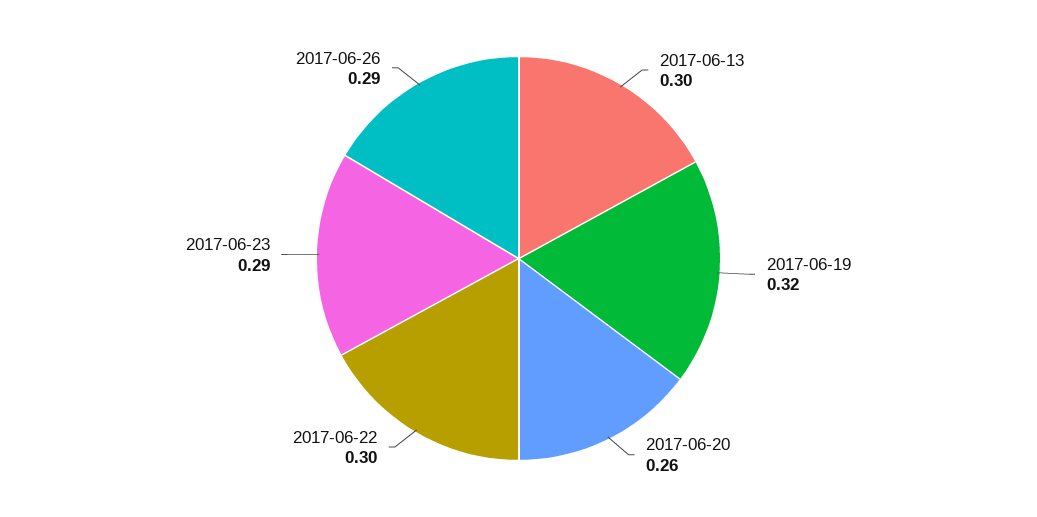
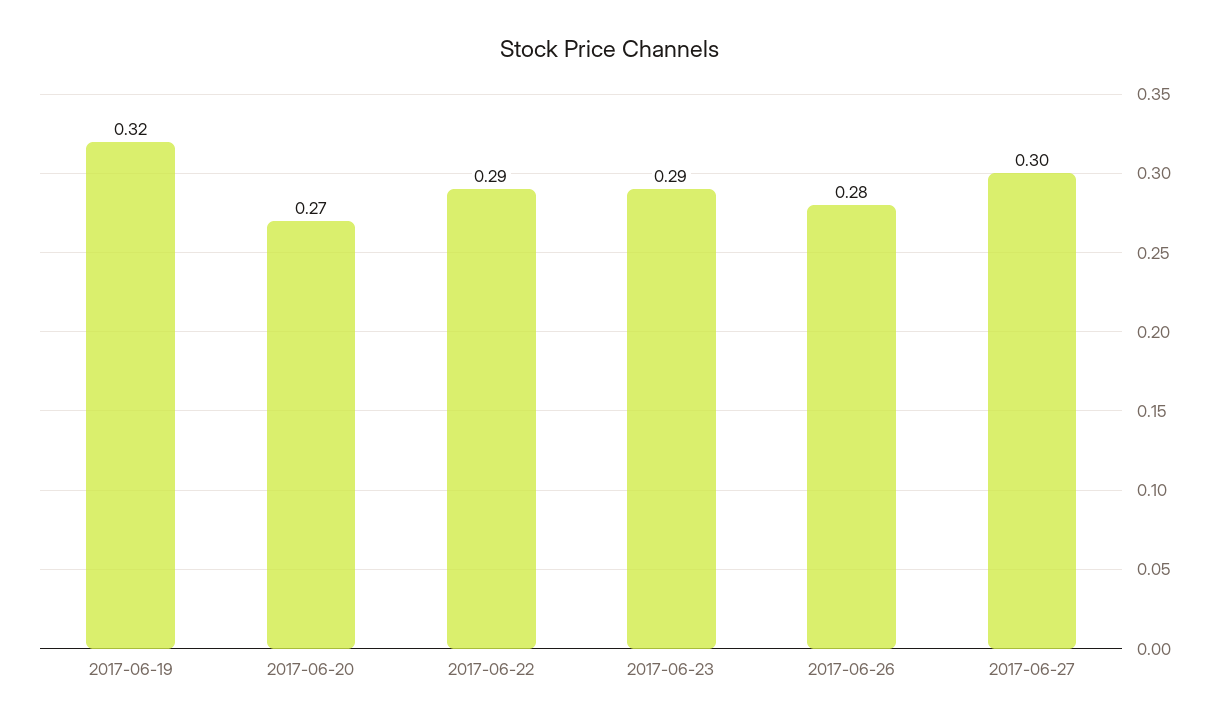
2017-06-13: 0.3 -> none
2017-06-20: 0.26 -> 0.27
2017-06-22: 0.3 -> 0.29
2017-06-26: 0.29 -> 0.28
2017-06-27: none -> 0.3

